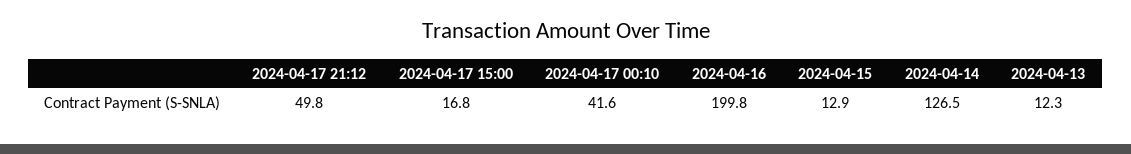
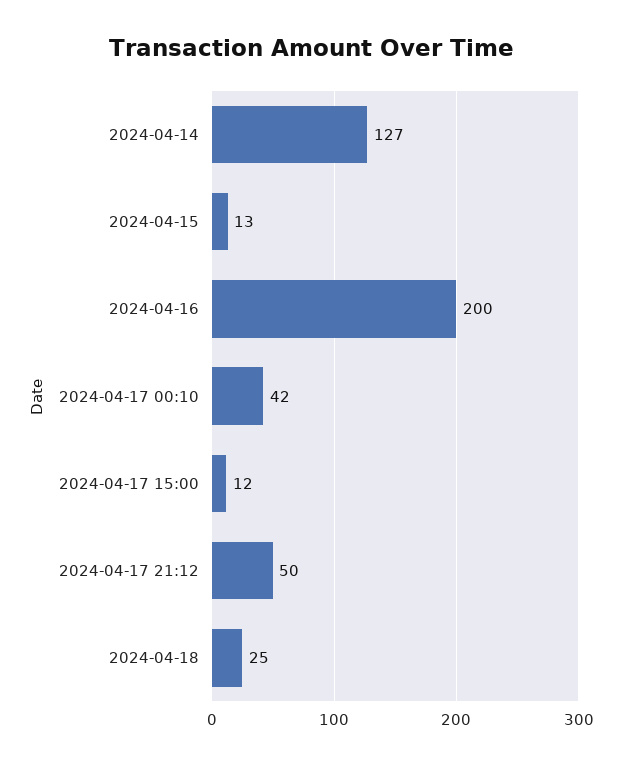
2024-04-17 15:00: 16.8 -> 12
2024-04-13: 12.3 -> none
2024-04-18: none -> 25

